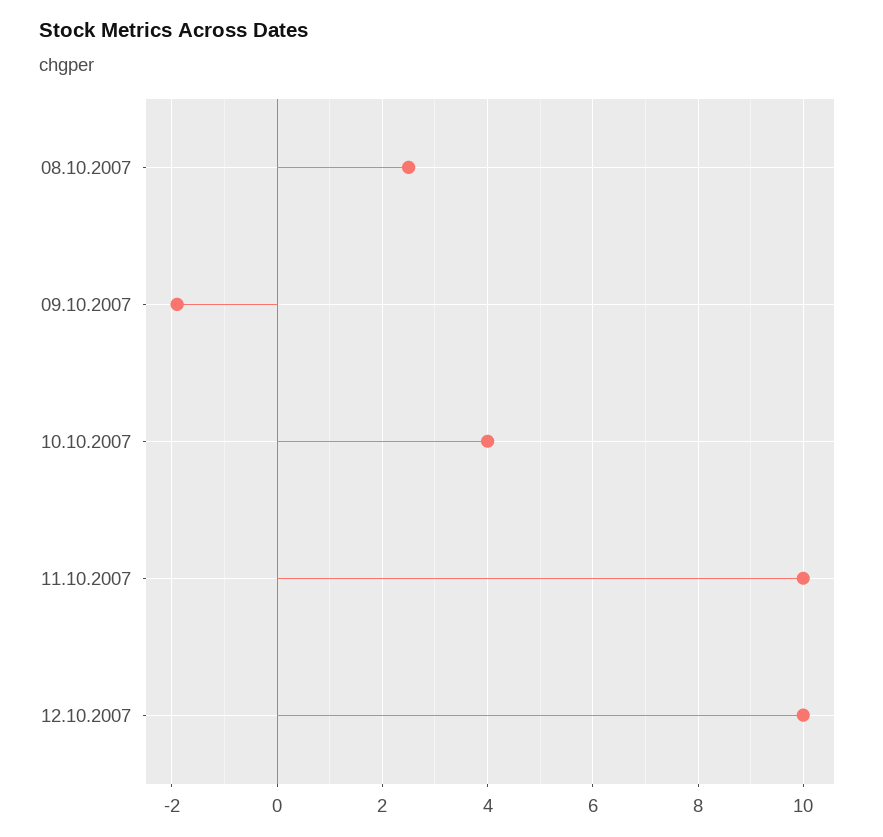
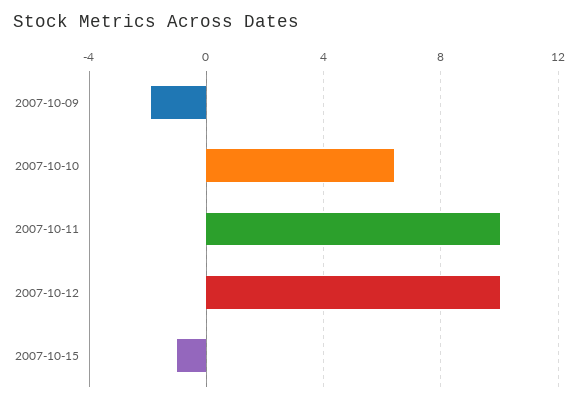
08.10.2007: 2.5 -> none
10.10.2007: 4 -> 6.5
2007-10-15: none -> -1

